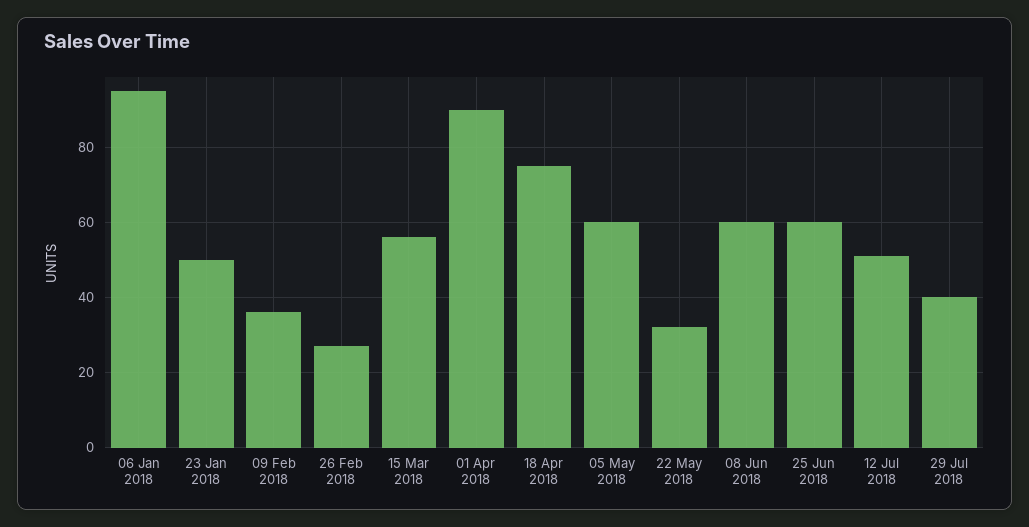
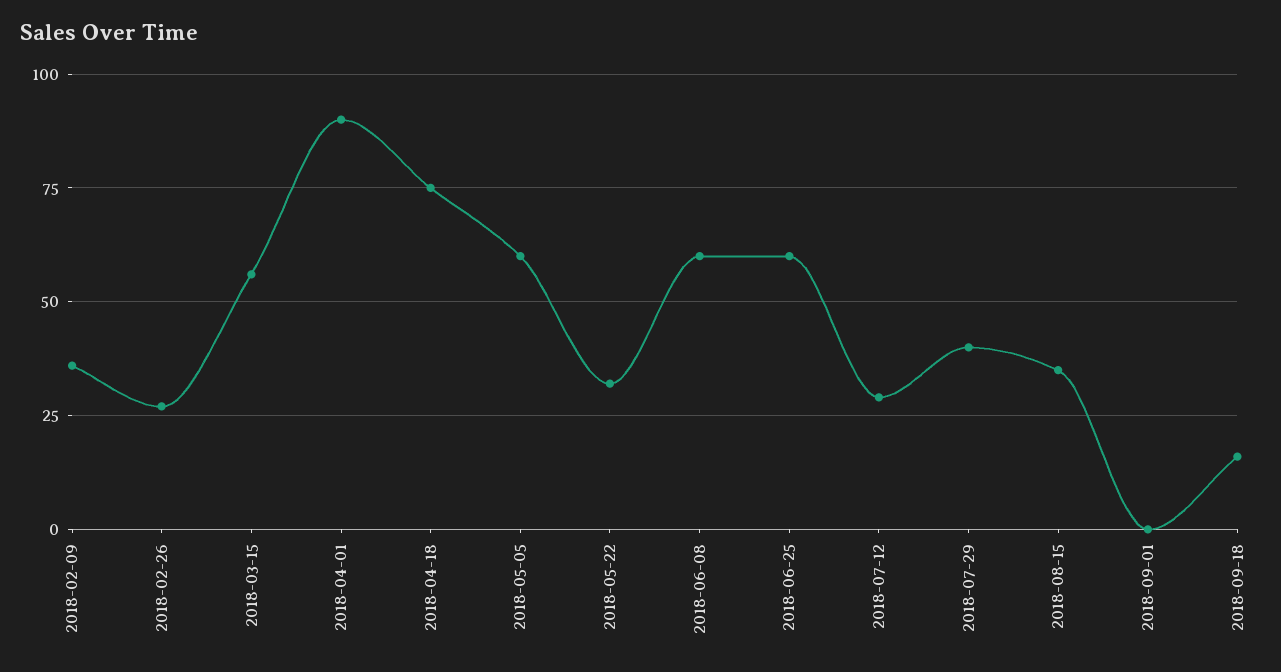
06 Jan 2018: 95 -> none
23 Jan 2018: 50 -> none
12 Jul 2018: 50 -> 30
2018-08-15: none -> 35
2018-09-01: none -> 0
2018-09-18: none -> 15

